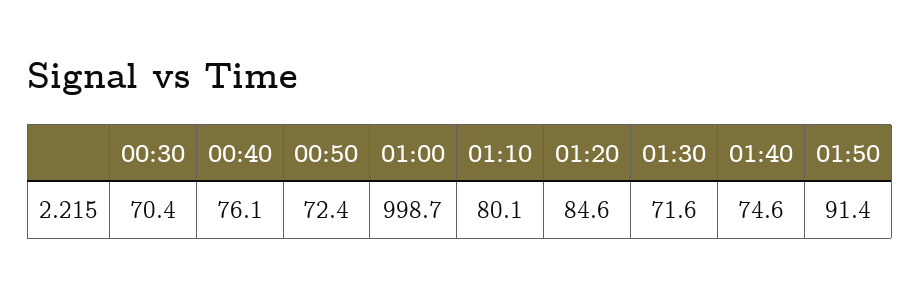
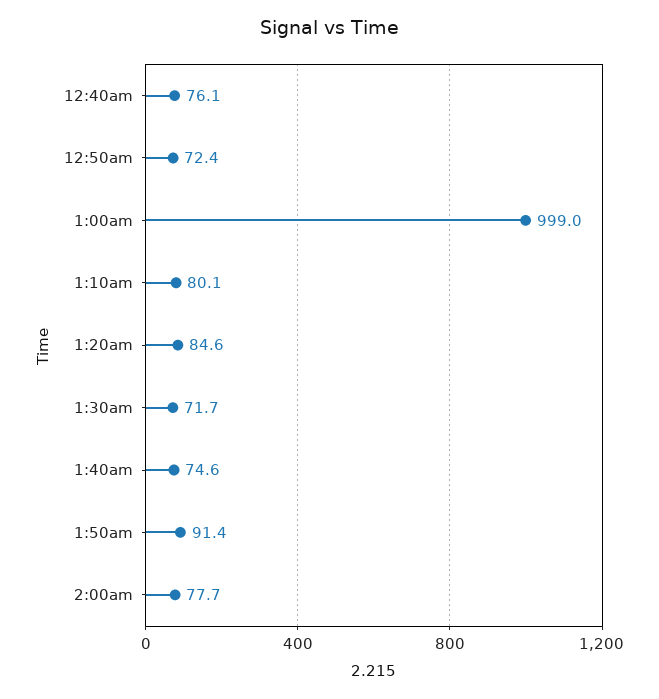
00:30: 70.4 -> none
01:00: 998.7 -> 999
01:30: 71.6 -> 71.7
2:00am: none -> 77.7

